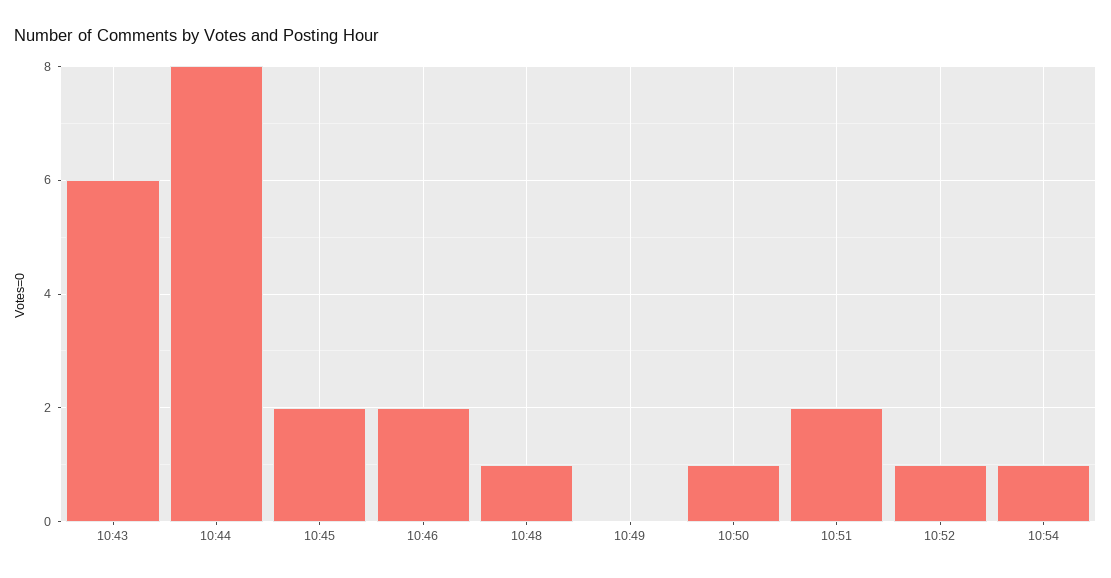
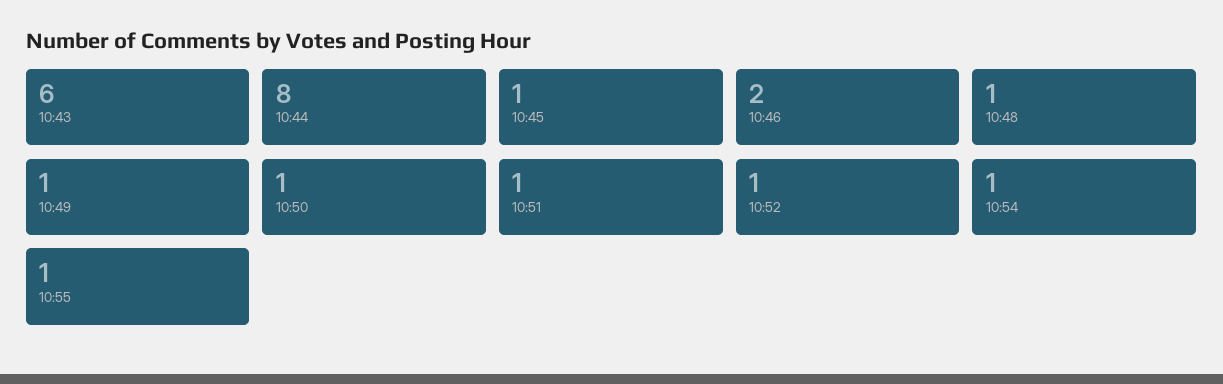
10:45: 2 -> 1
10:49: 0 -> 1
10:51: 2 -> 1
10:55: none -> 1

